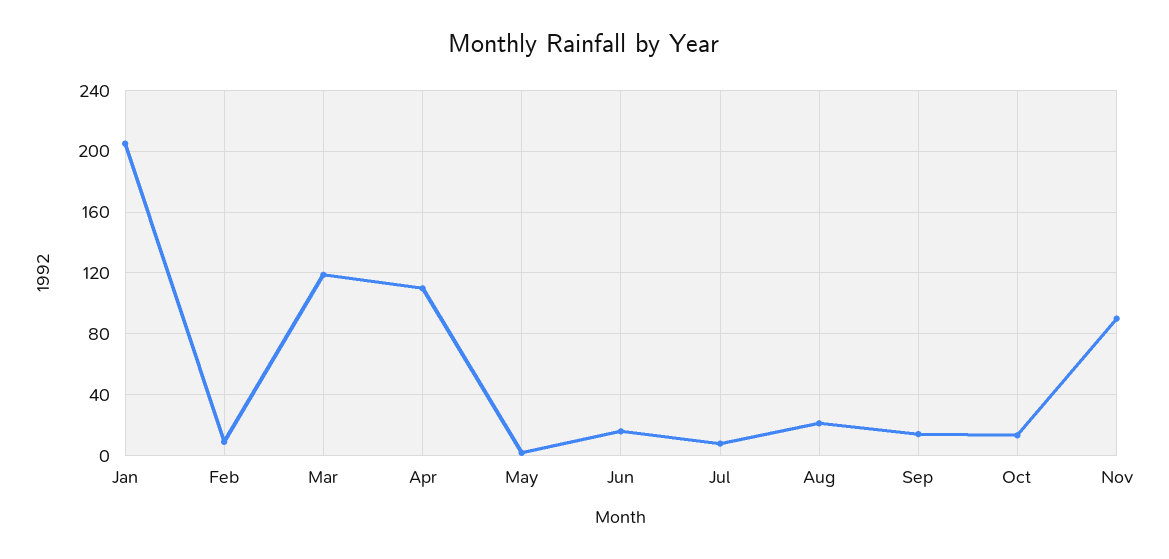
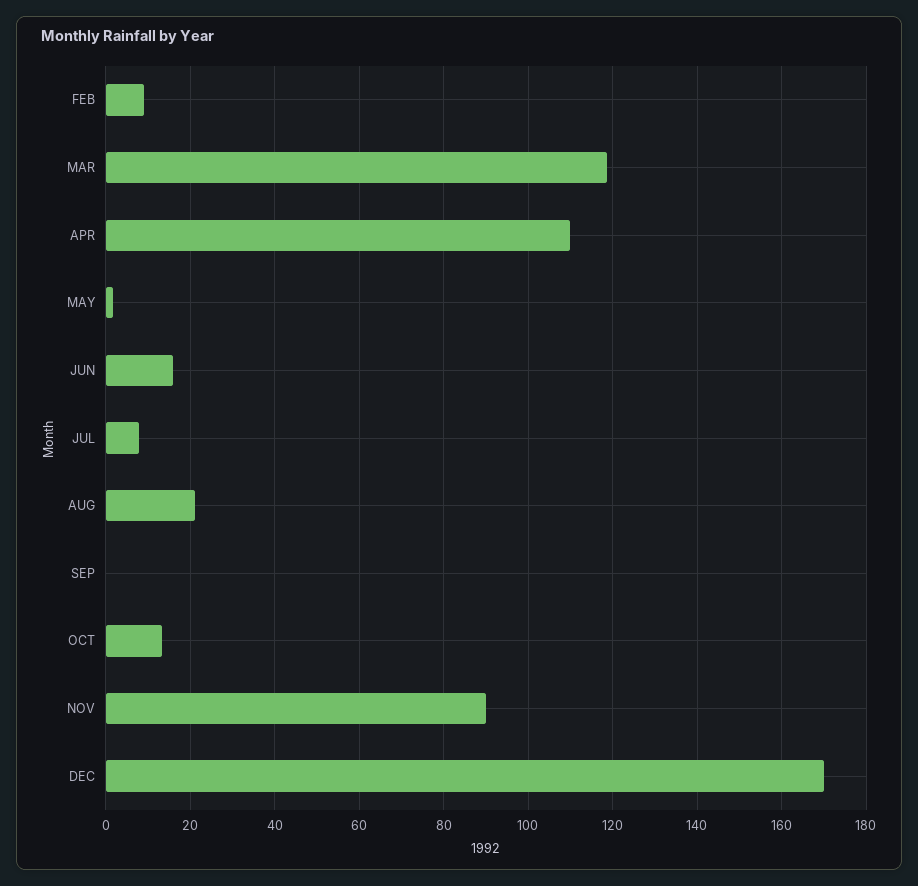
Jan: 205 -> none
Sep: 15 -> 0
DEC: none -> 170

